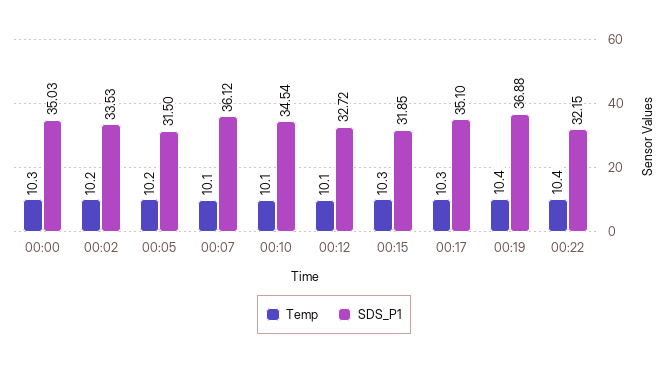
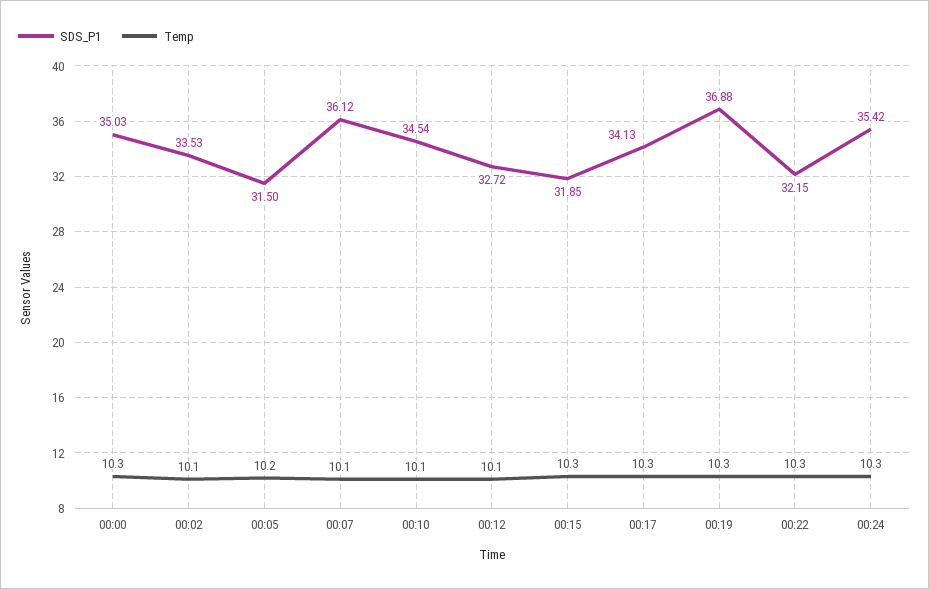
Temp, 00:02: 10.2 -> 10.1
SDS_P1, 00:17: 35.1 -> 34.13
Temp, 00:19: 10.4 -> 10.3
Temp, 00:22: 10.4 -> 10.3
SDS_P1, 00:24: none -> 35.42
Temp, 00:24: none -> 10.3

